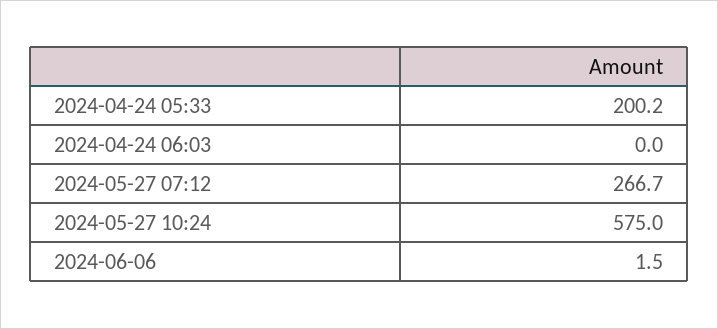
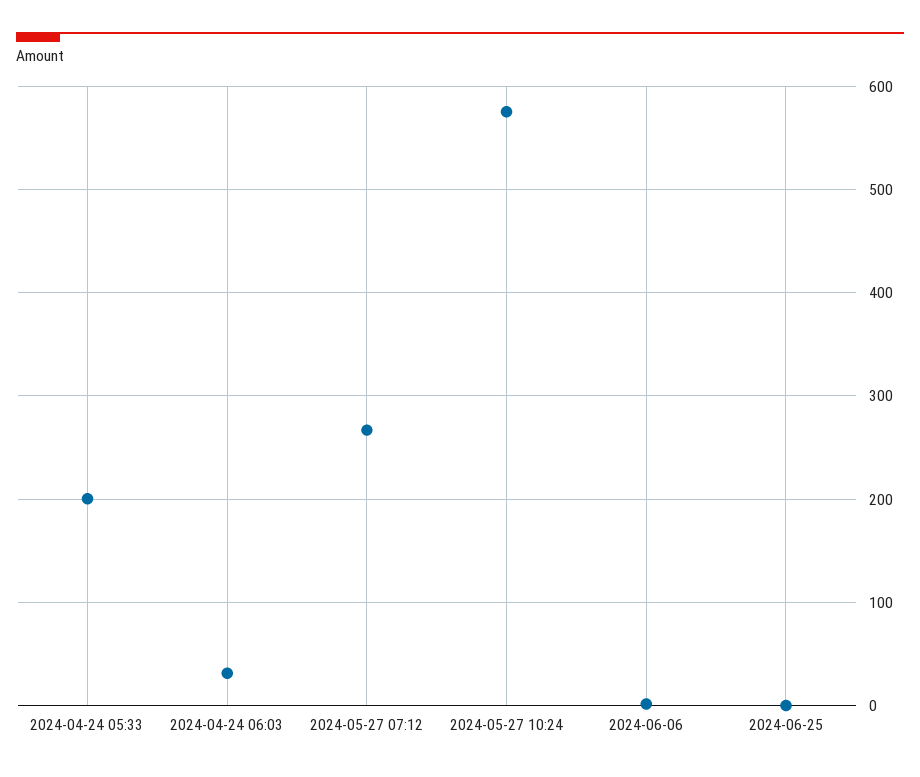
2024-04-24 06:03: 0 -> 30
2024-06-25: none -> 0

